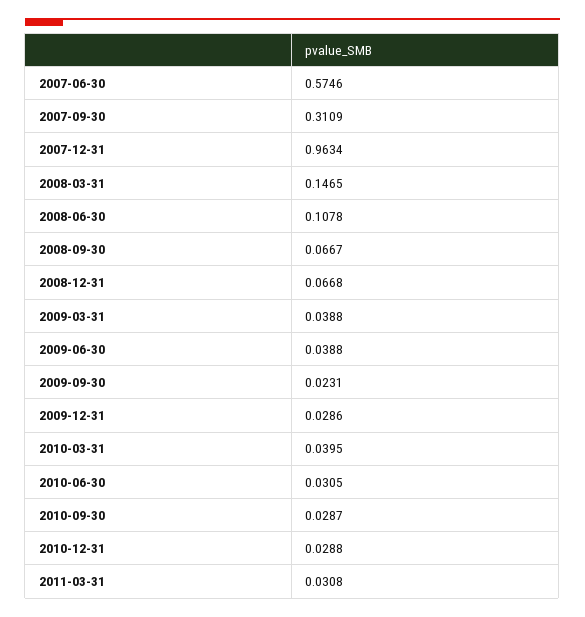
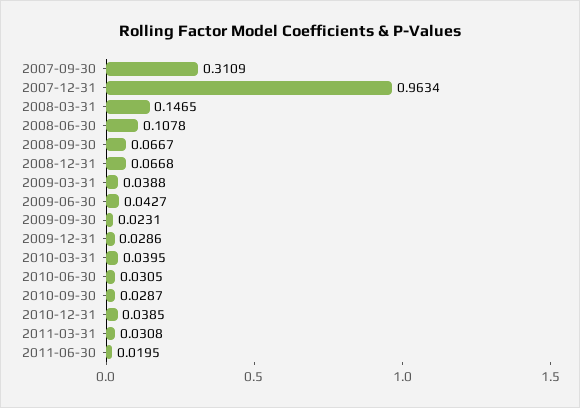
2007-06-30: 0.5746 -> none
2009-06-30: 0.0388 -> 0.0427
2010-12-31: 0.0288 -> 0.0385
2011-06-30: none -> 0.0195

